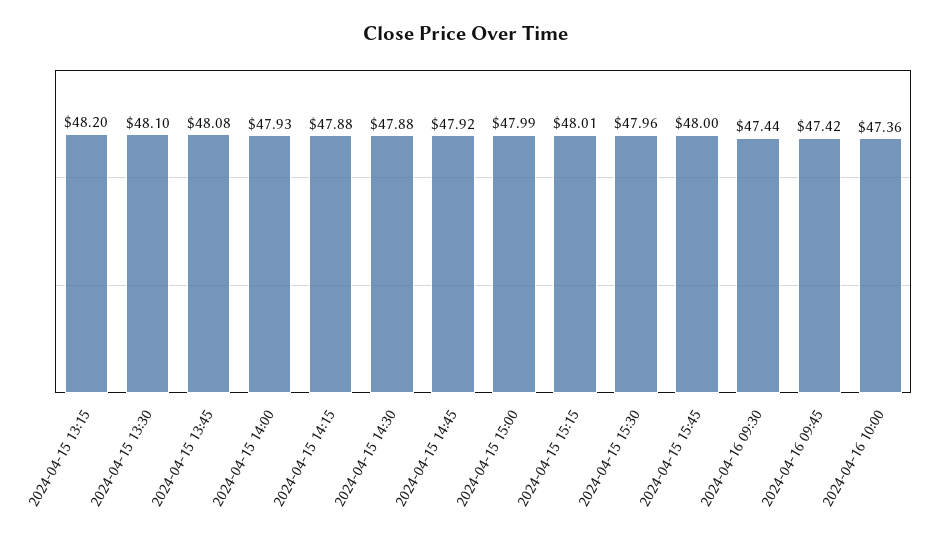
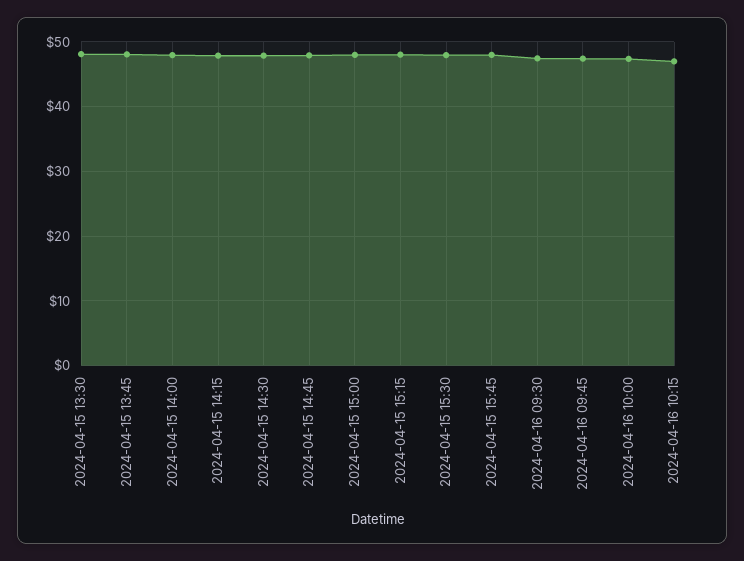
2024-04-15 13:15: 48.2 -> none
2024-04-16 10:15: none -> 47

